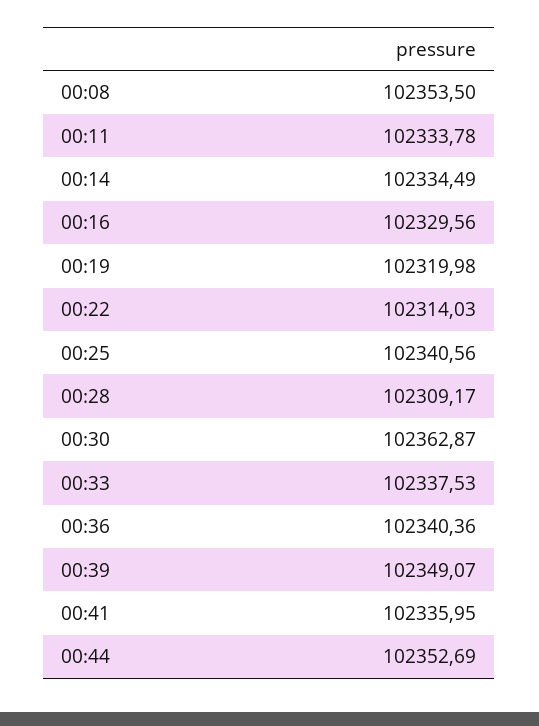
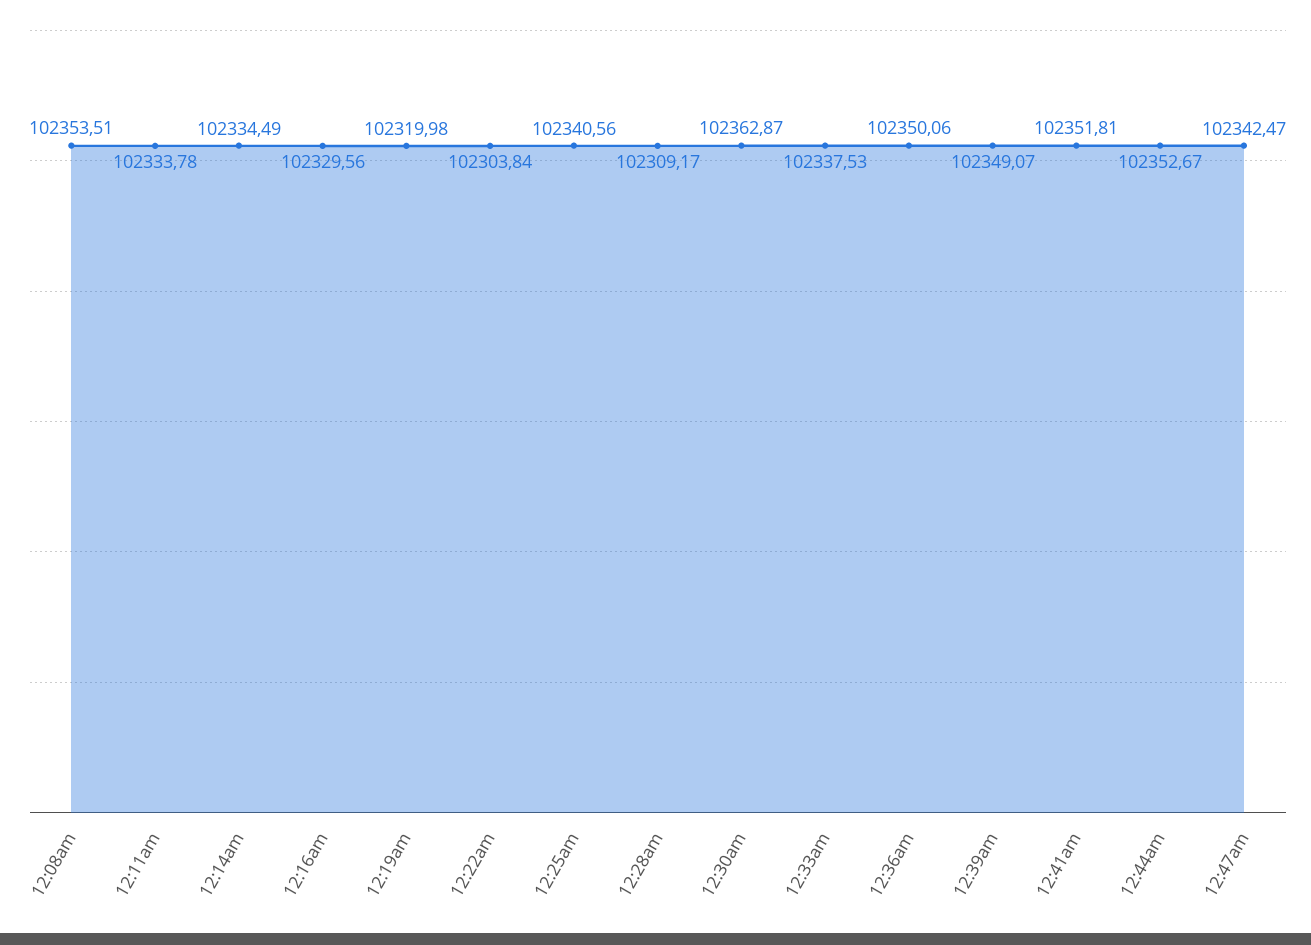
00:08: 102353.5 -> 102353.51
00:22: 102314.03 -> 102303.84
00:36: 102340.36 -> 102350.06
00:41: 102335.95 -> 102351.81
00:44: 102352.69 -> 102352.67
12:47am: none -> 102342.47

